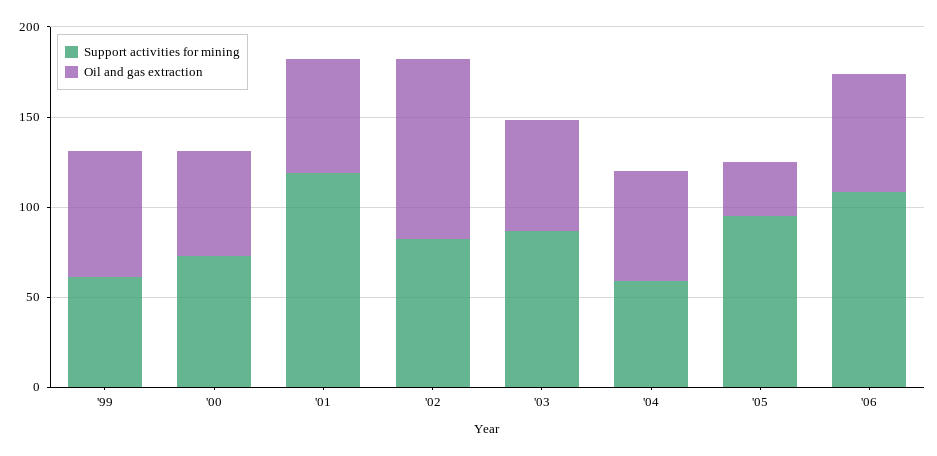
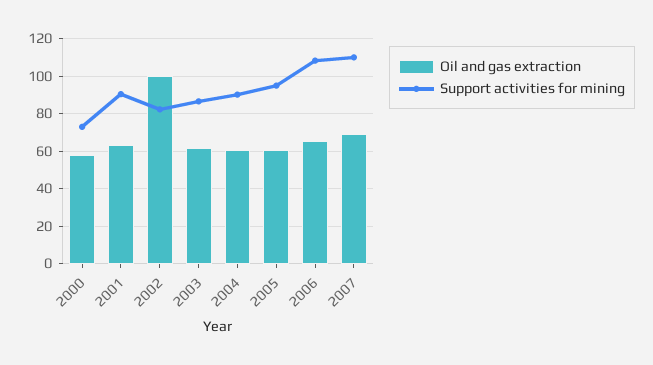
Support activities for mining, '99: 60 -> none
Oil and gas extraction, '99: 70 -> none
Support activities for mining, '01: 120 -> 90
Support activities for mining, '04: 60 -> 90
Oil and gas extraction, '05: 30 -> 60
Oil and gas extraction, 2007: none -> 70
Support activities for mining, 2007: none -> 110

